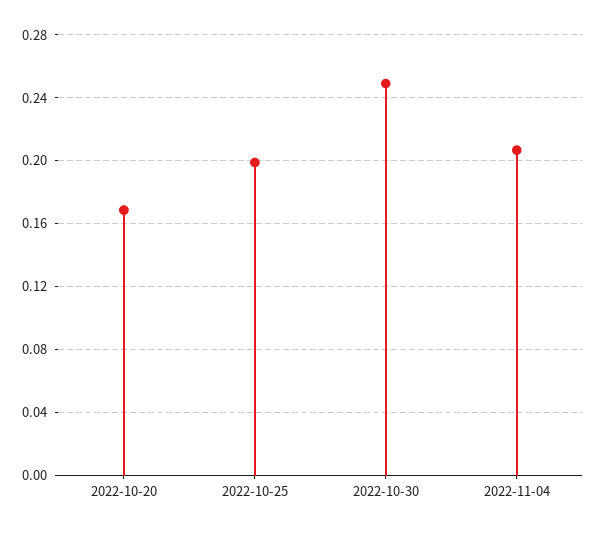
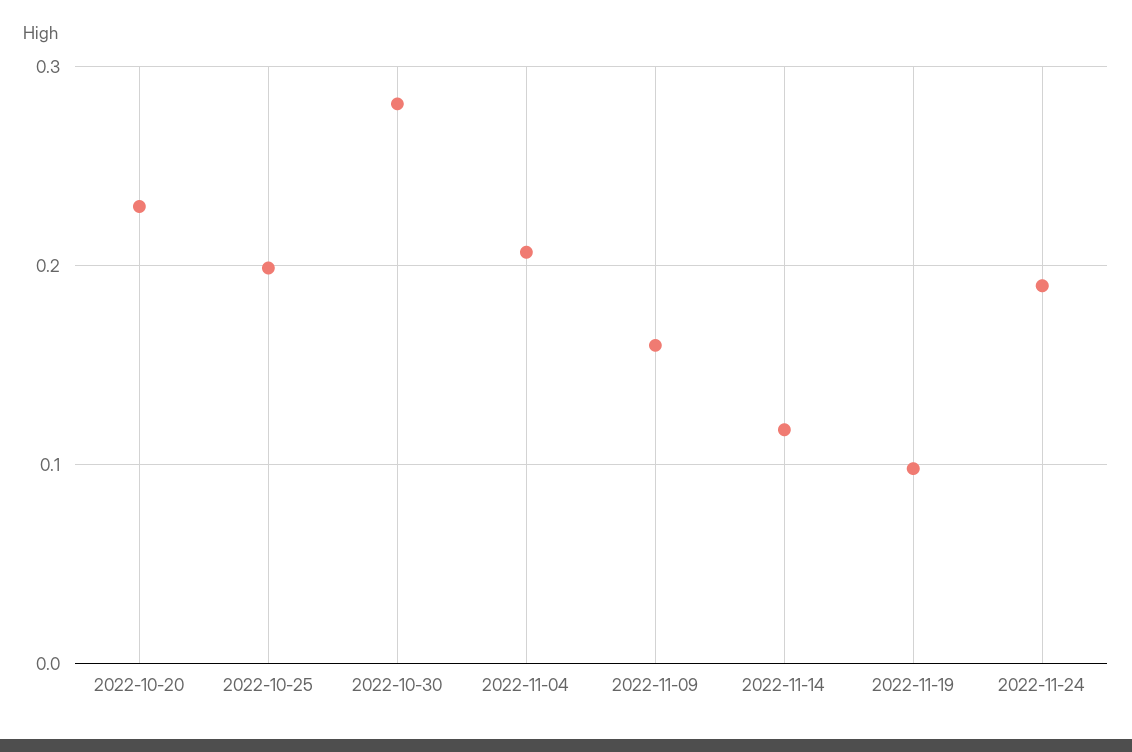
2022-10-20: 0.17 -> 0.23
2022-10-30: 0.25 -> 0.28
2022-11-09: none -> 0.16
2022-11-14: none -> 0.12
2022-11-19: none -> 0.1
2022-11-24: none -> 0.19

